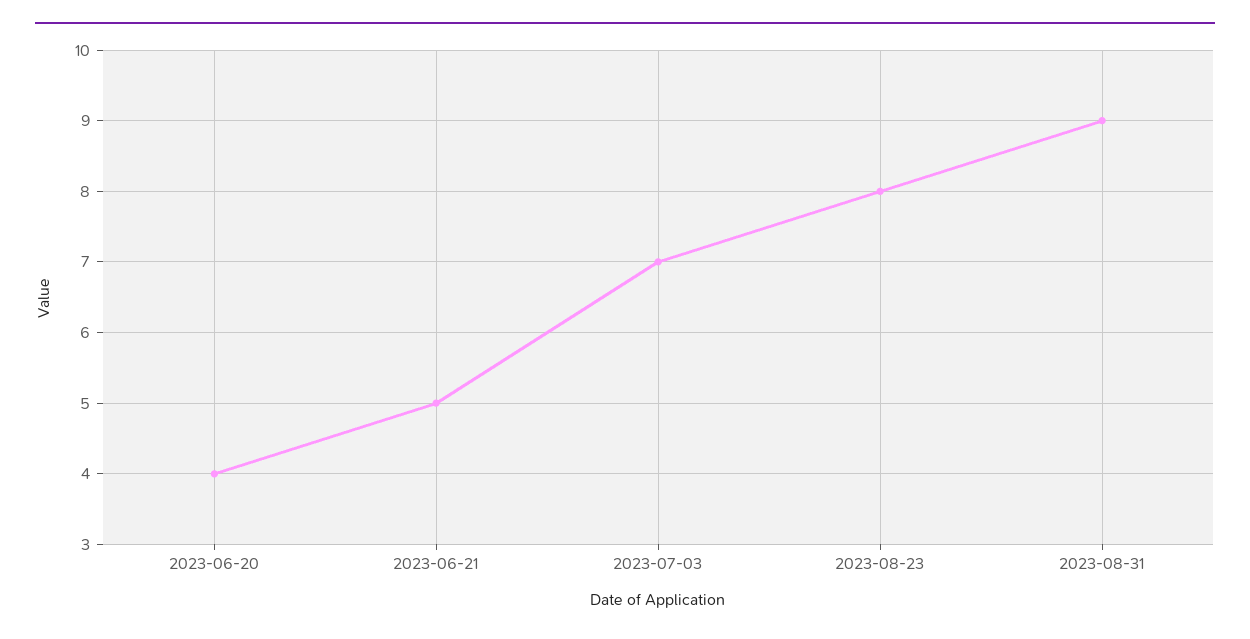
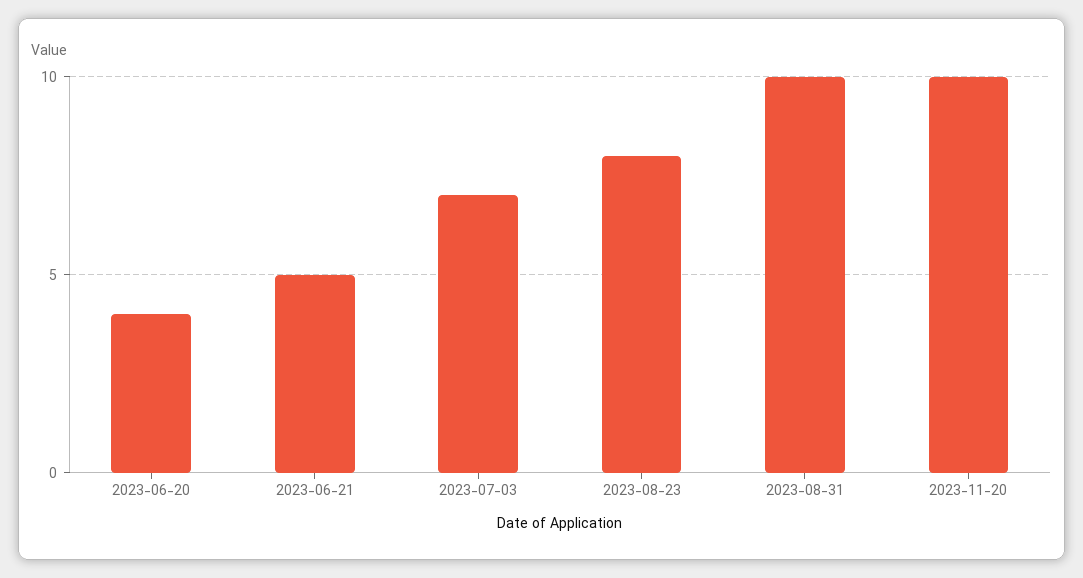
2023-08-31: 9 -> 10
2023-11-20: none -> 10

